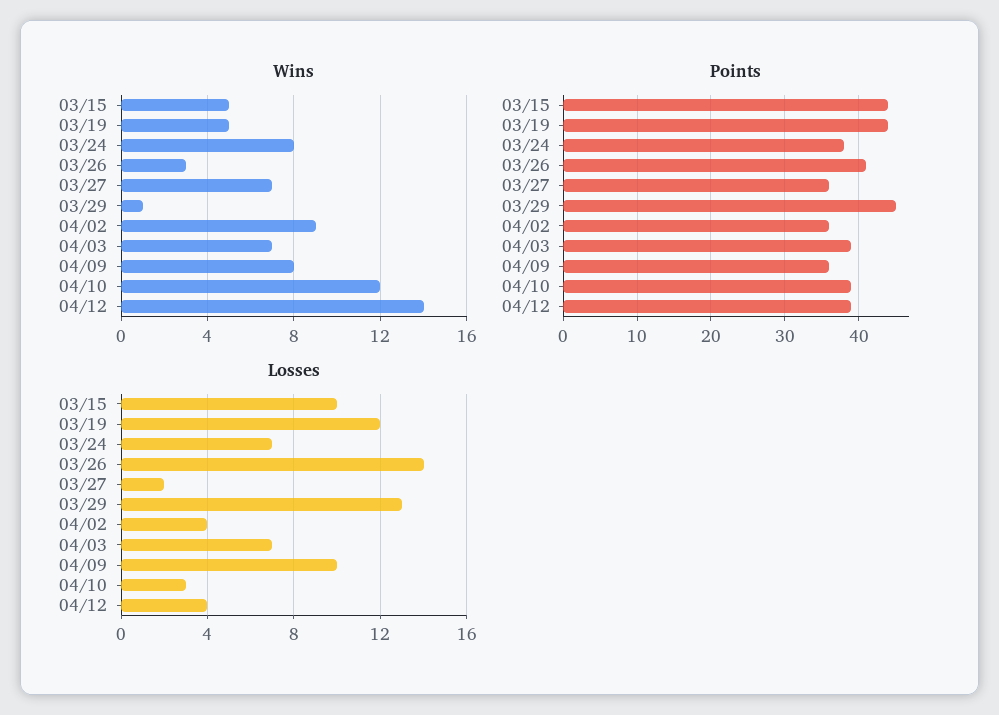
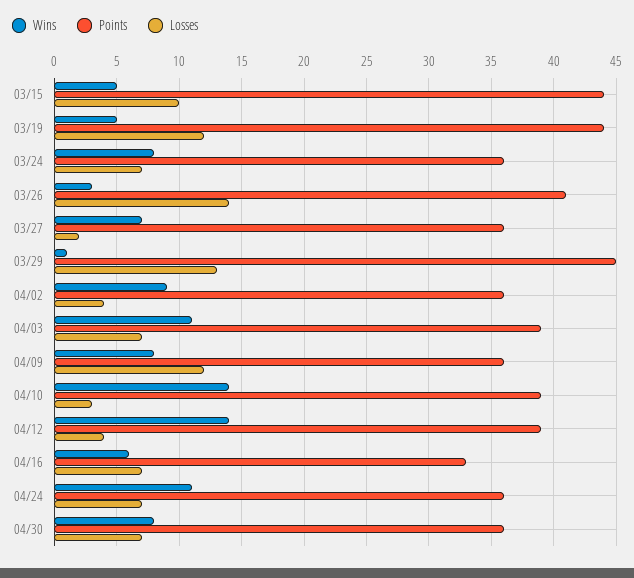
Wins, 04/03: 7 -> 11
Wins, 04/10: 12 -> 14
Points, 03/24: 38 -> 36
Losses, 04/09: 10 -> 12
Wins, 04/16: none -> 6
Points, 04/16: none -> 33
Losses, 04/16: none -> 7
Wins, 04/24: none -> 11
Points, 04/24: none -> 36
Losses, 04/24: none -> 7
Wins, 04/30: none -> 8
Points, 04/30: none -> 36
Losses, 04/30: none -> 7

